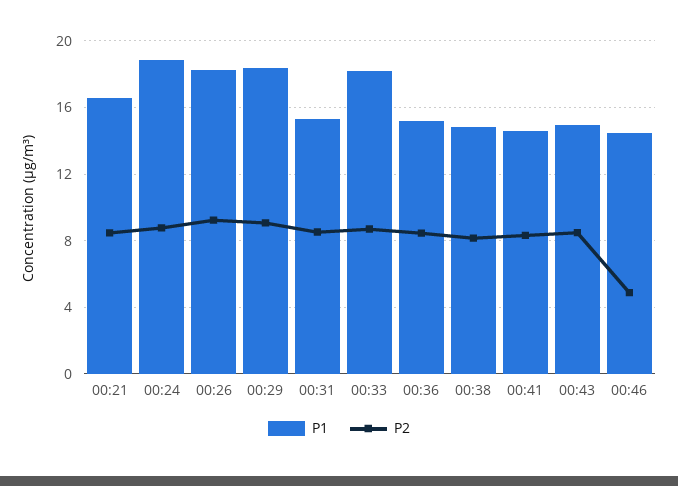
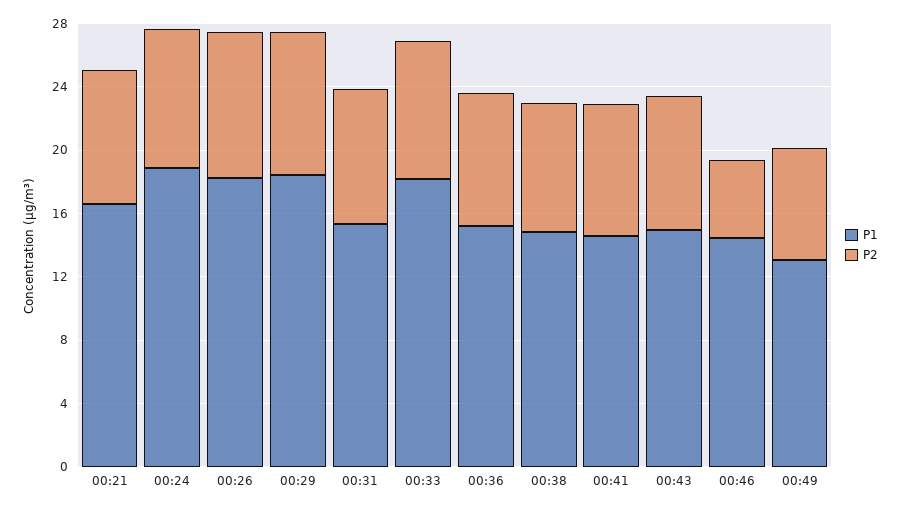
P1, 00:49: none -> 13
P2, 00:49: none -> 7

